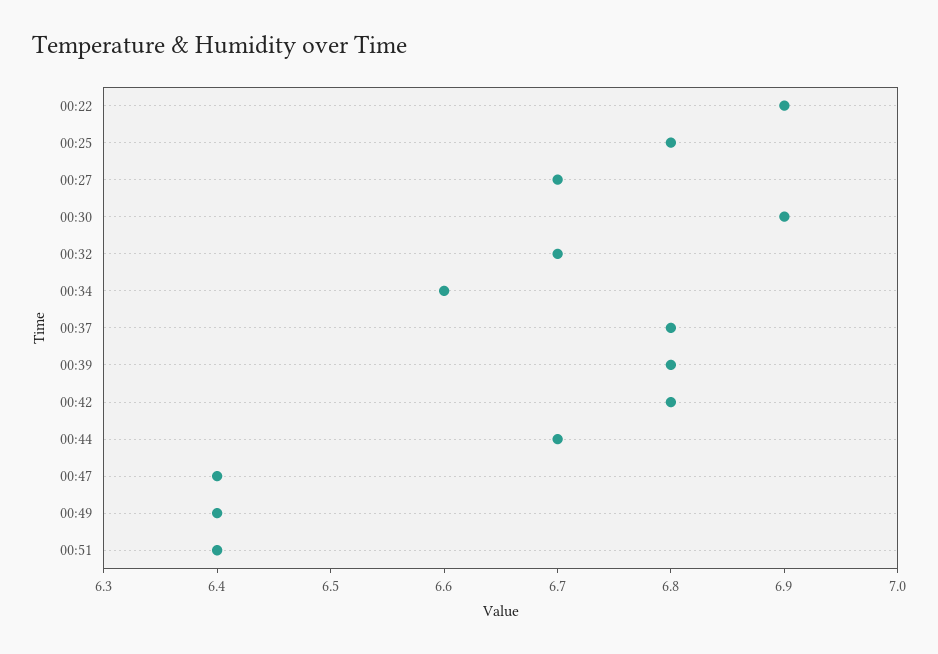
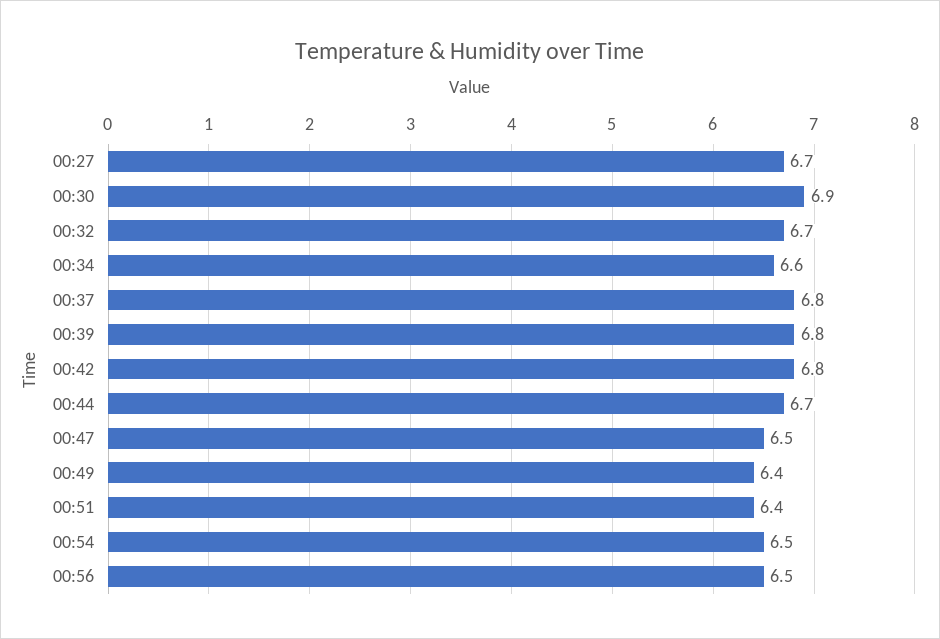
00:22: 6.9 -> none
00:25: 6.8 -> none
00:47: 6.4 -> 6.5
00:54: none -> 6.5
00:56: none -> 6.5

